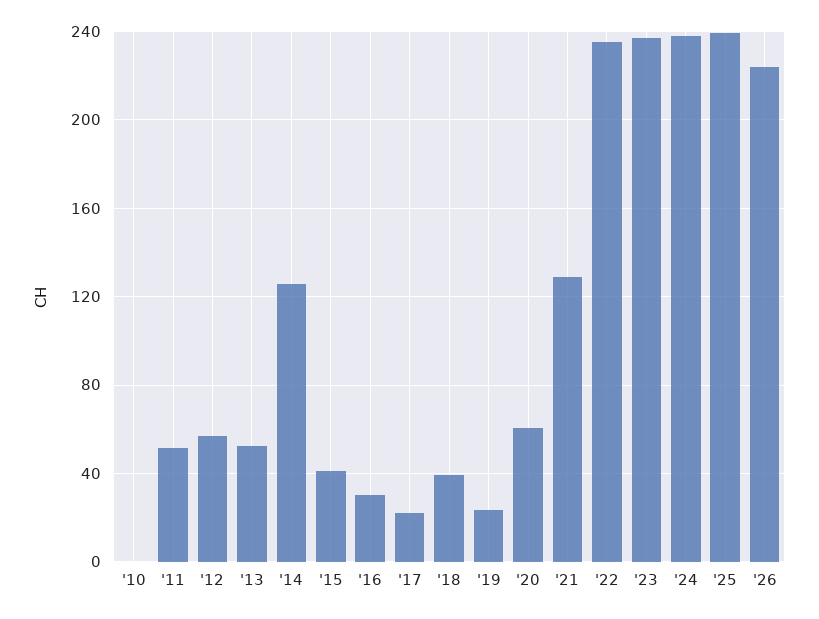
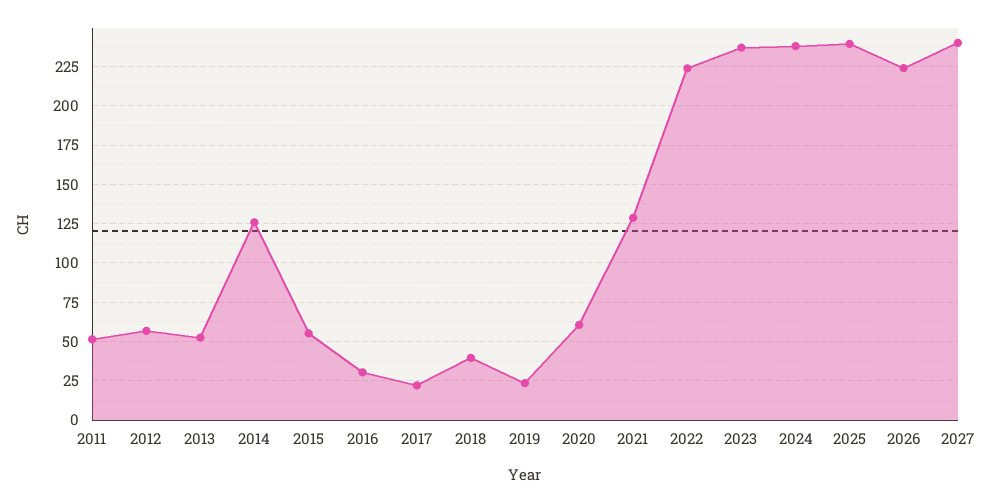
'10: 0 -> none
'15: 40 -> 55
'22: 235 -> 225
2027: none -> 240

